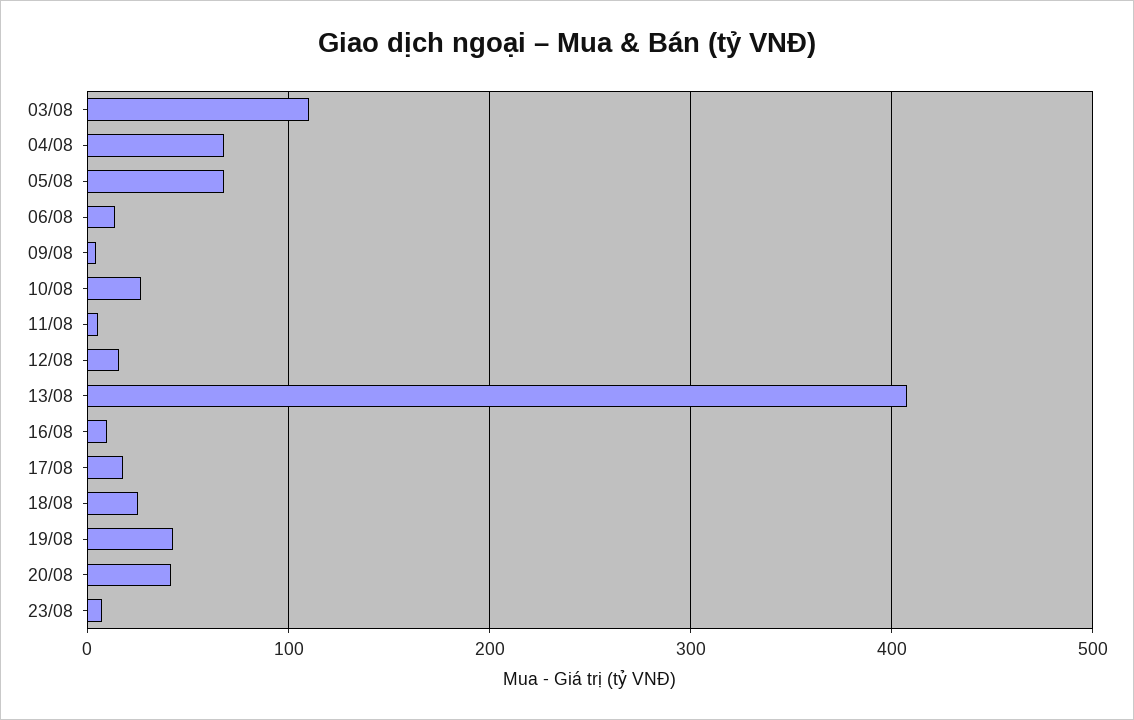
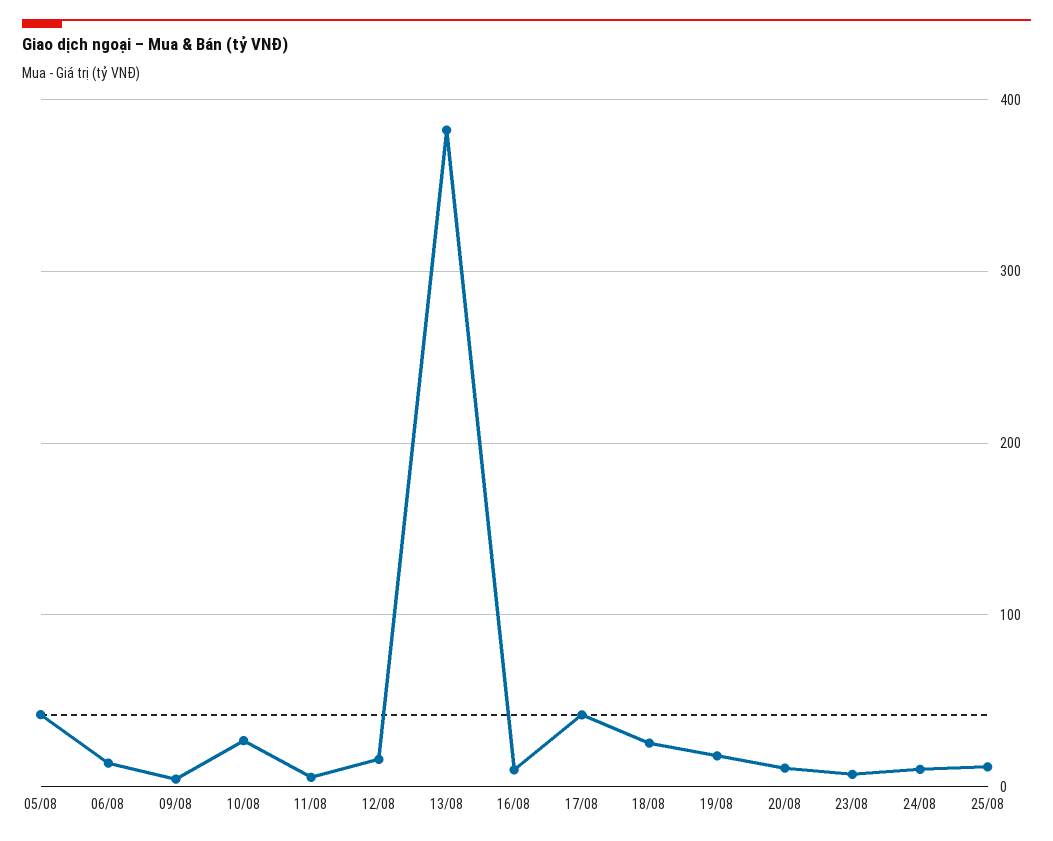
03/08: 110 -> none
04/08: 70 -> none
05/08: 70 -> 40
13/08: 410 -> 380
17/08: 20 -> 40
19/08: 40 -> 20
20/08: 40 -> 10
24/08: none -> 10
25/08: none -> 10

